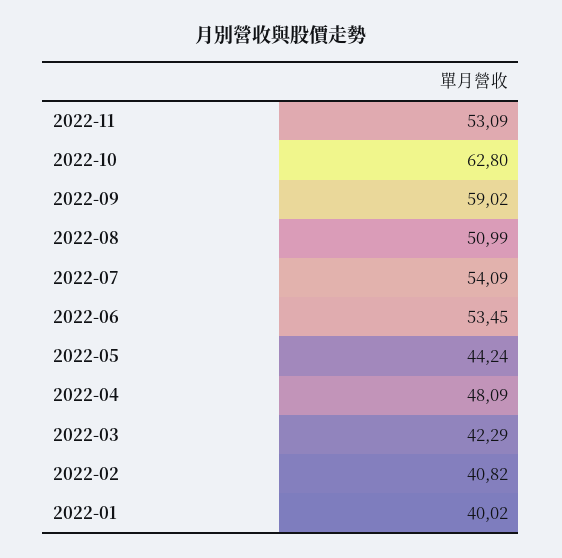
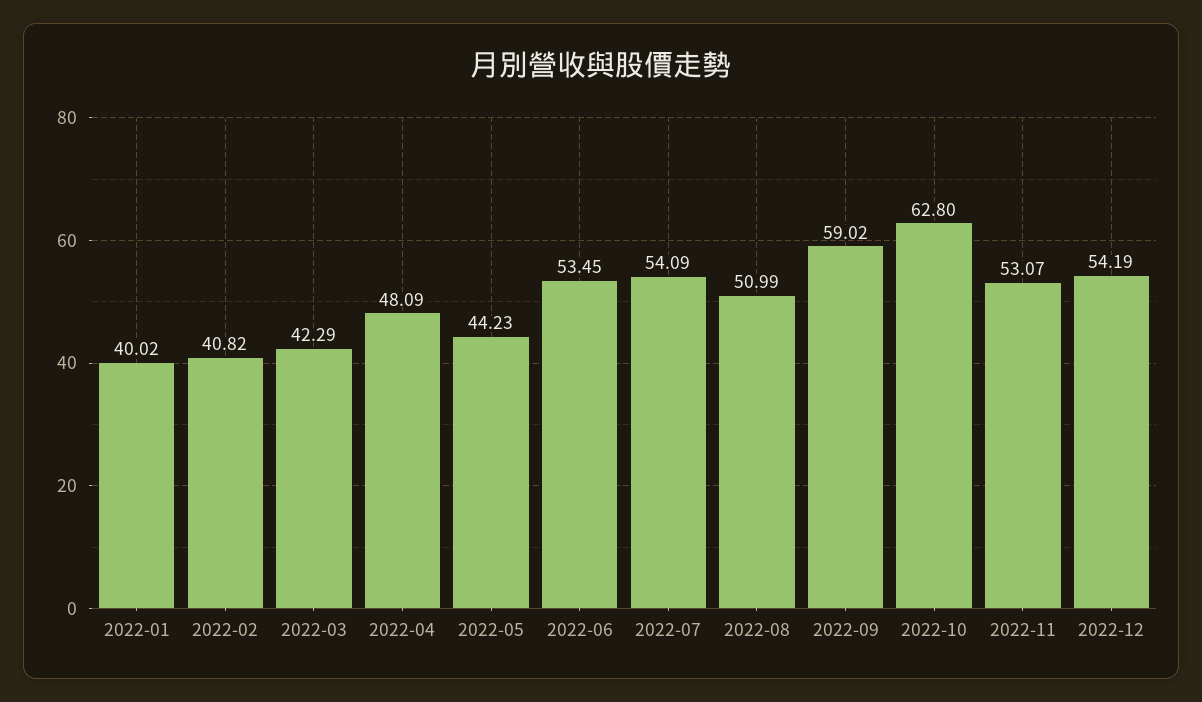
2022-11: 53.09 -> 53.07
2022-05: 44.24 -> 44.23
2022-12: none -> 54.19

